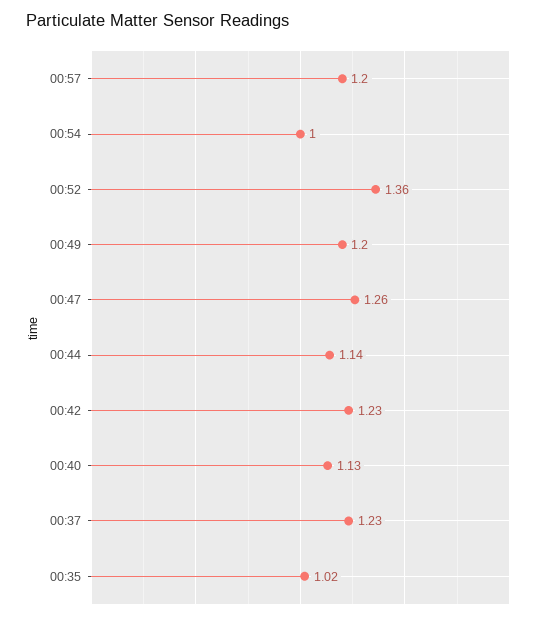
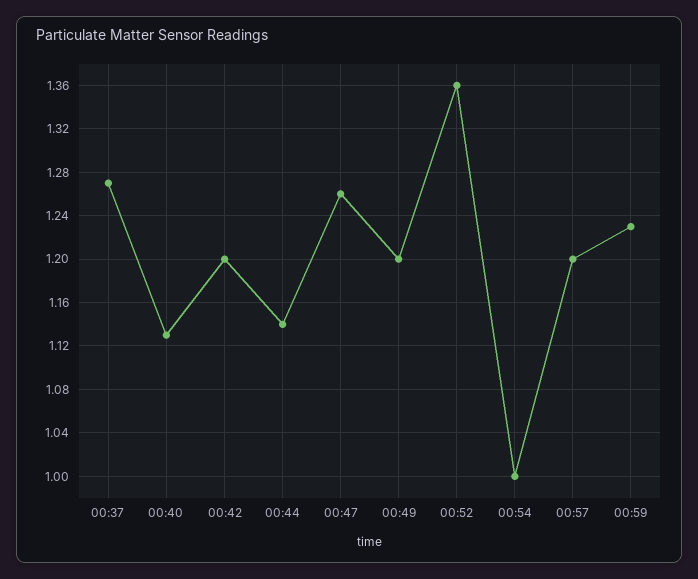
00:42: 1.23 -> 1.2
00:37: 1.23 -> 1.27
00:35: 1.02 -> none
00:59: none -> 1.23

